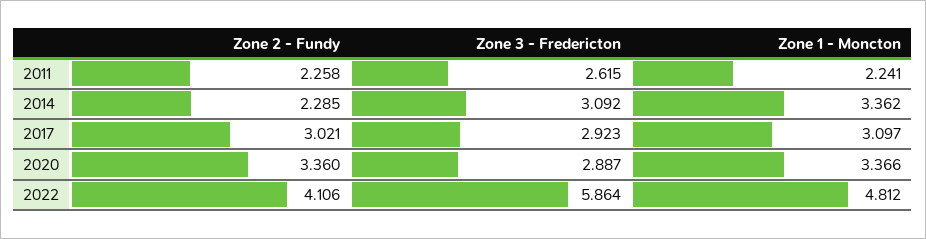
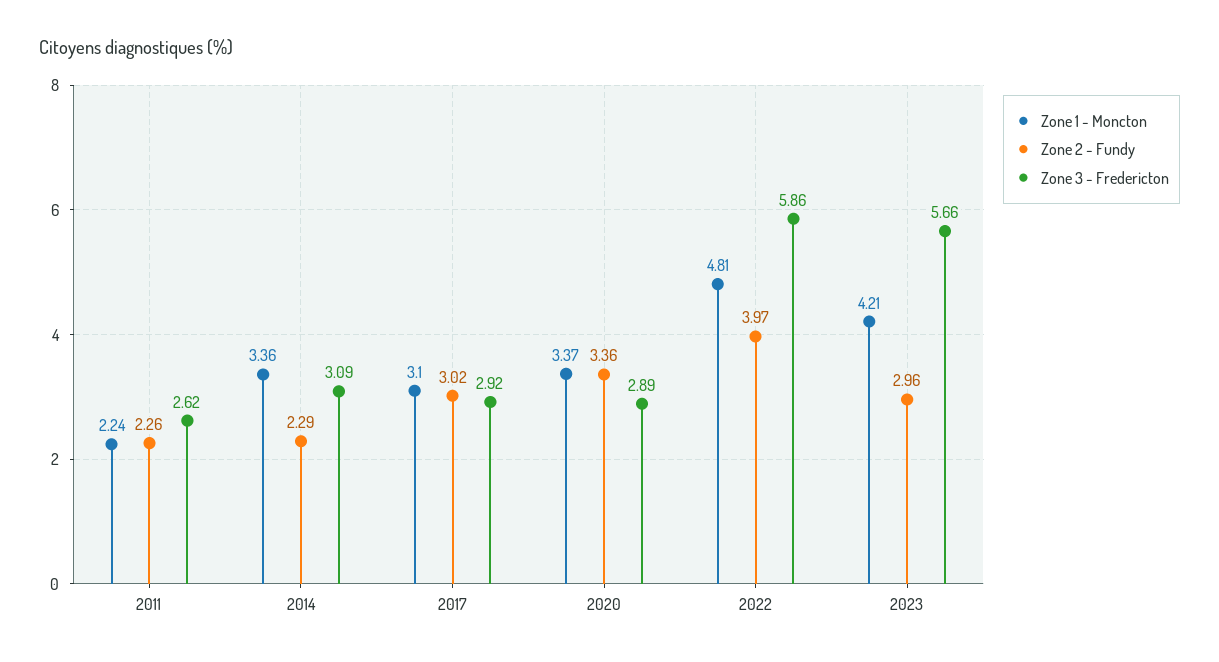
Zone 2 - Fundy, 2022: 4.106 -> 3.97
Zone 1 - Moncton, 2023: none -> 4.21
Zone 2 - Fundy, 2023: none -> 2.96
Zone 3 - Fredericton, 2023: none -> 5.66

